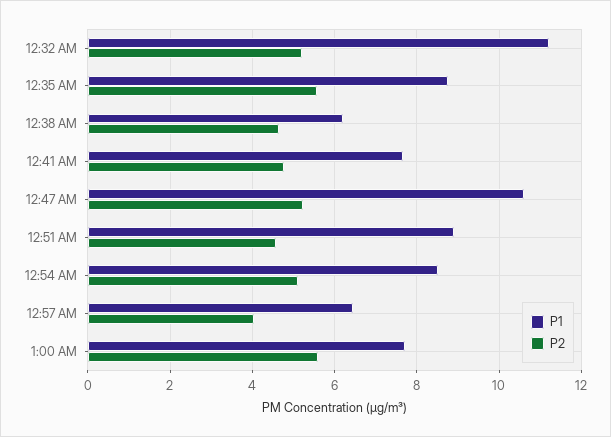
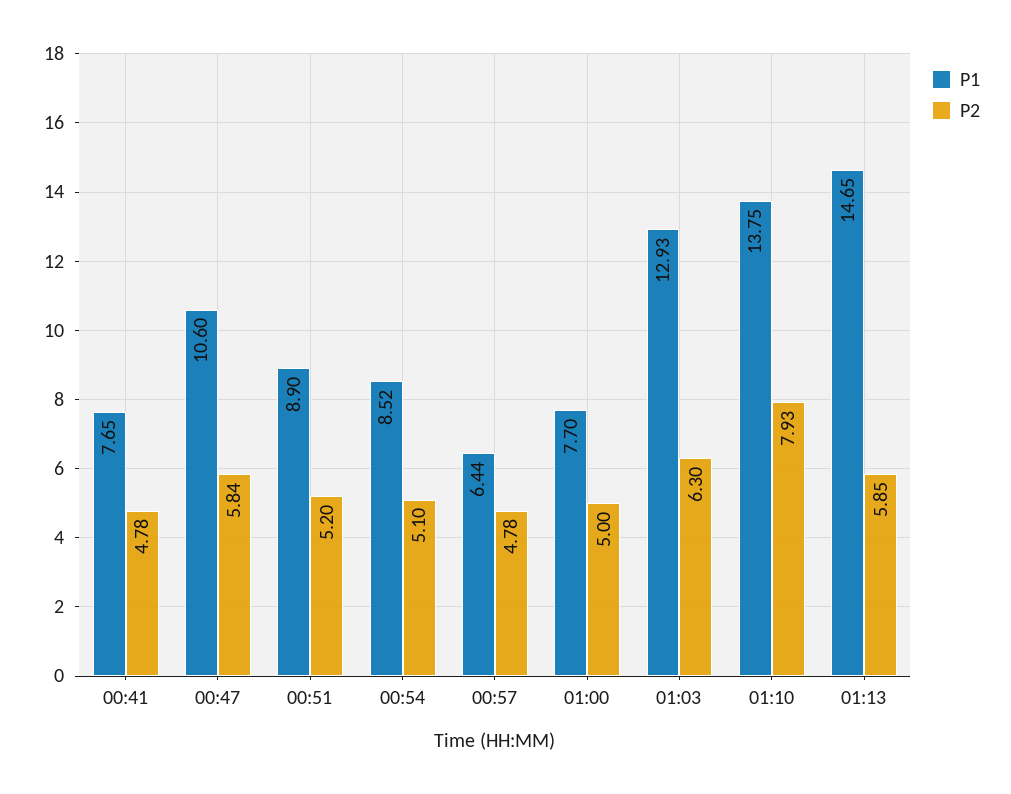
P1, 12:32 AM: 11.2 -> none
P2, 12:32 AM: 5.2 -> none
P1, 12:35 AM: 8.8 -> none
P2, 12:35 AM: 5.6 -> none
P1, 12:38 AM: 6.2 -> none
P2, 12:38 AM: 4.6 -> none
P2, 12:47 AM: 5.2 -> 5.84
P2, 12:51 AM: 4.6 -> 5.2
P2, 12:57 AM: 4 -> 4.78
P2, 1:00 AM: 5.6 -> 5
P1, 01:03: none -> 12.93
P2, 01:03: none -> 6.3
P1, 01:10: none -> 13.75
P2, 01:10: none -> 7.93
P1, 01:13: none -> 14.65
P2, 01:13: none -> 5.85

